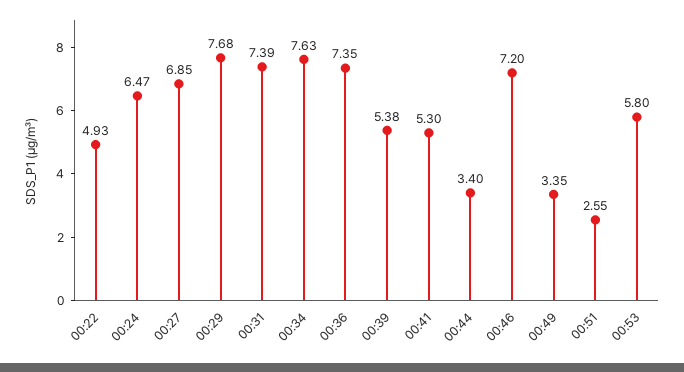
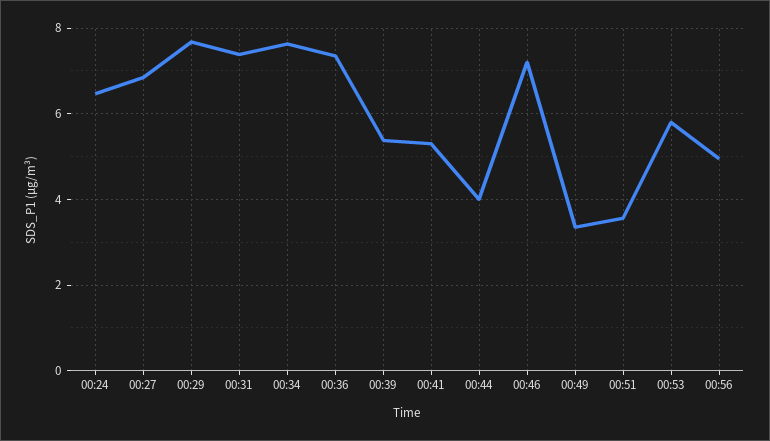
00:22: 4.93 -> none
00:44: 3.4 -> 4
00:51: 2.55 -> 3.6
00:56: none -> 5

